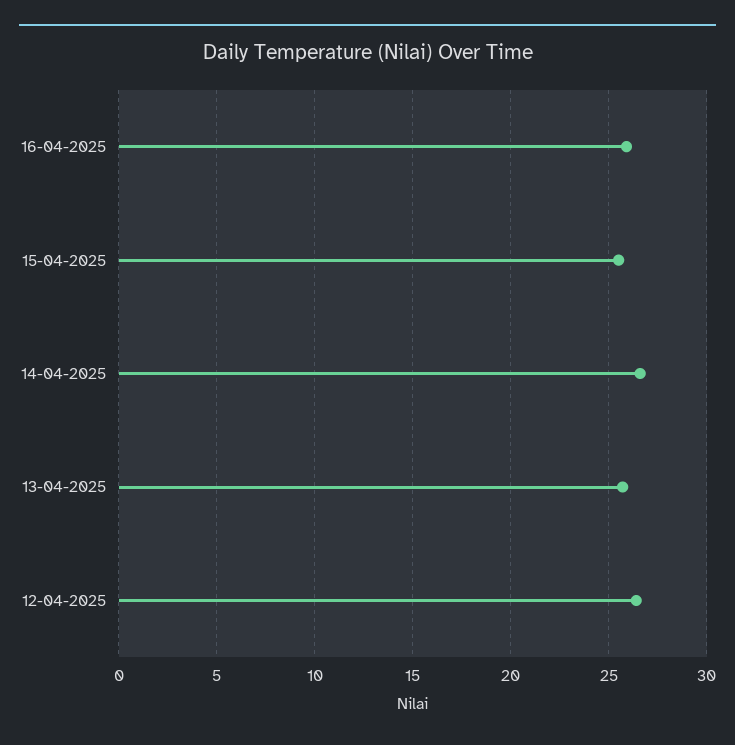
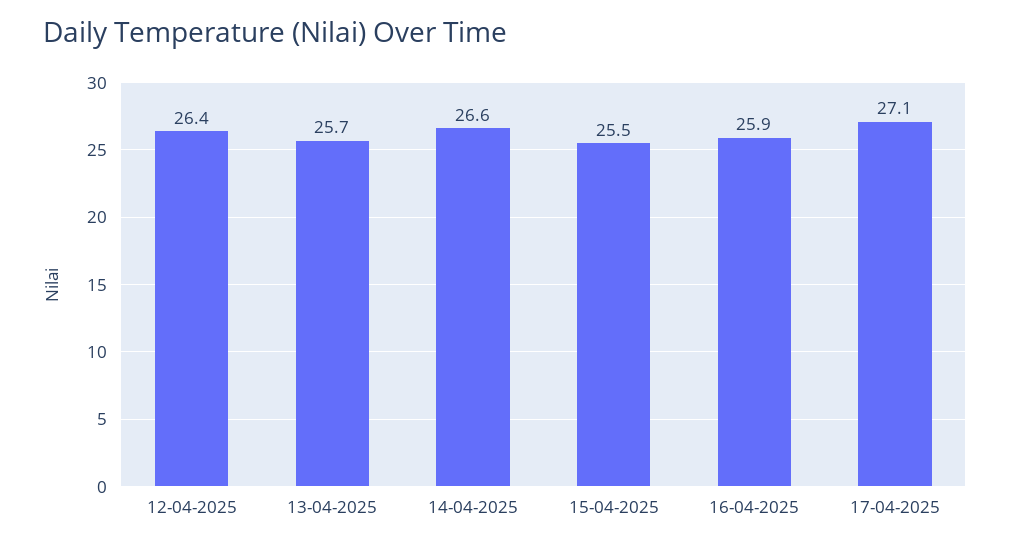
17-04-2025: none -> 27.1

